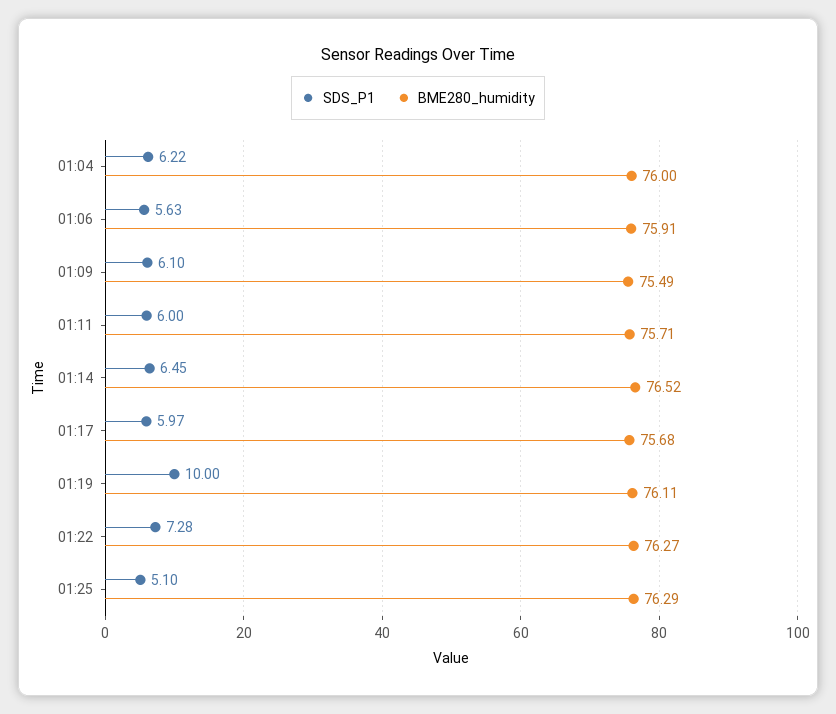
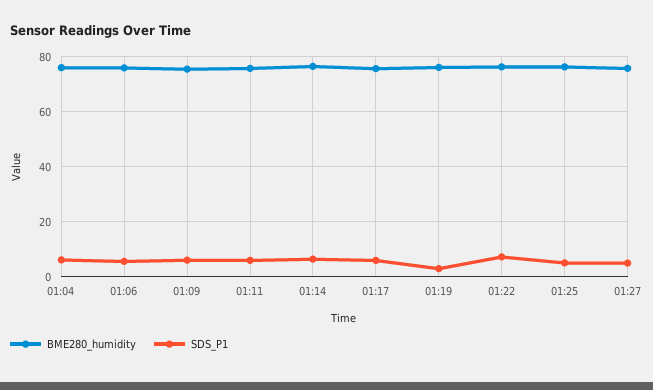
SDS_P1, 01:19: 10 -> 2.5
BME280_humidity, 01:27: none -> 75
SDS_P1, 01:27: none -> 5

